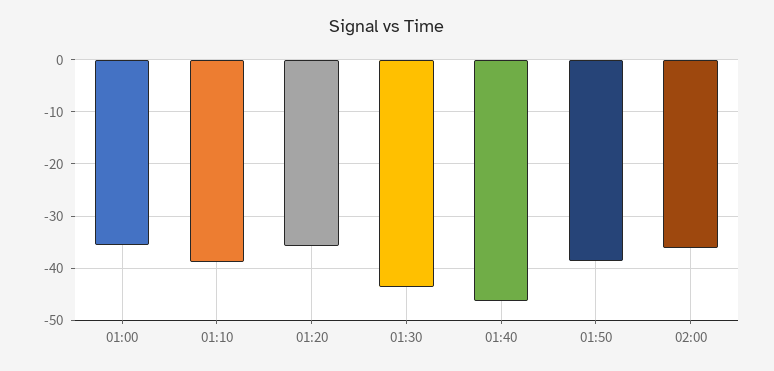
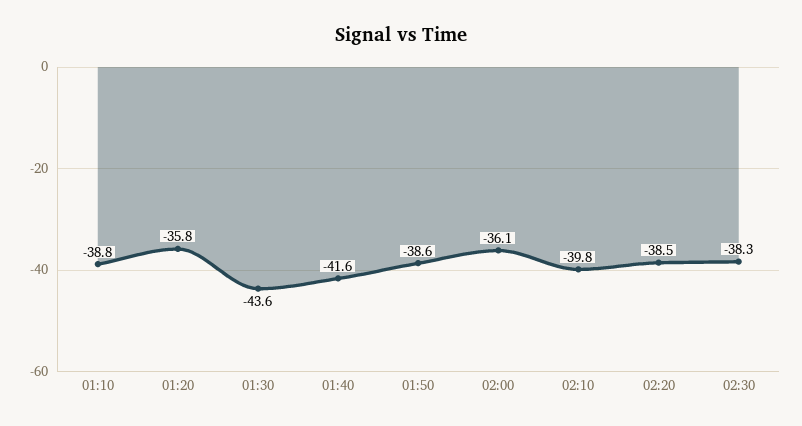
01:00: -36 -> none
01:40: -46 -> -41.6
02:10: none -> -39.8
02:20: none -> -38.5
02:30: none -> -38.3

